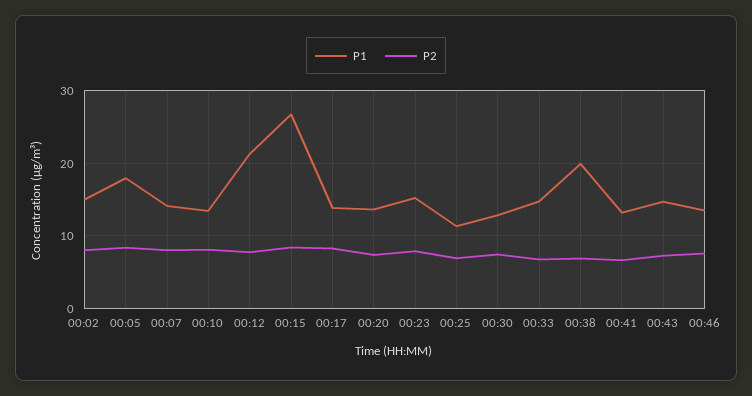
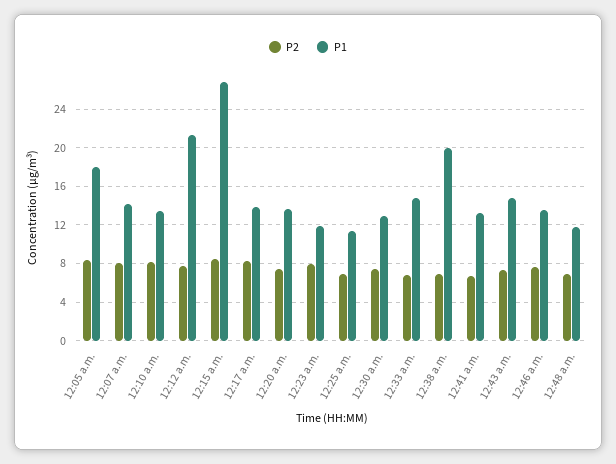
P1, 00:02: 15 -> none
P2, 00:02: 8 -> none
P1, 00:23: 15 -> 12
P2, 12:48 a.m.: none -> 7
P1, 12:48 a.m.: none -> 12

